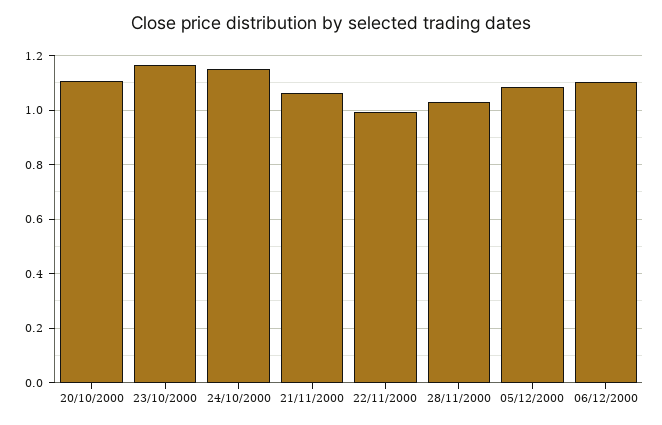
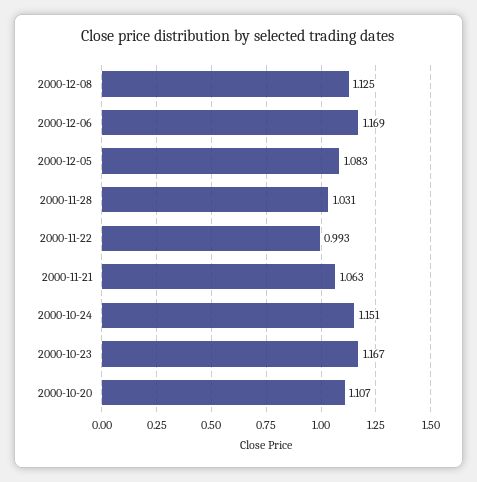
06/12/2000: 1.1 -> 1.169
2000-12-08: none -> 1.125

